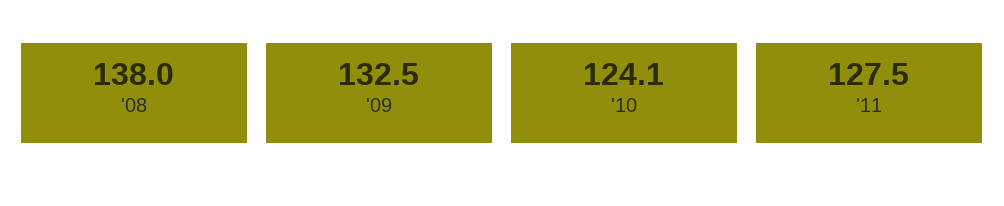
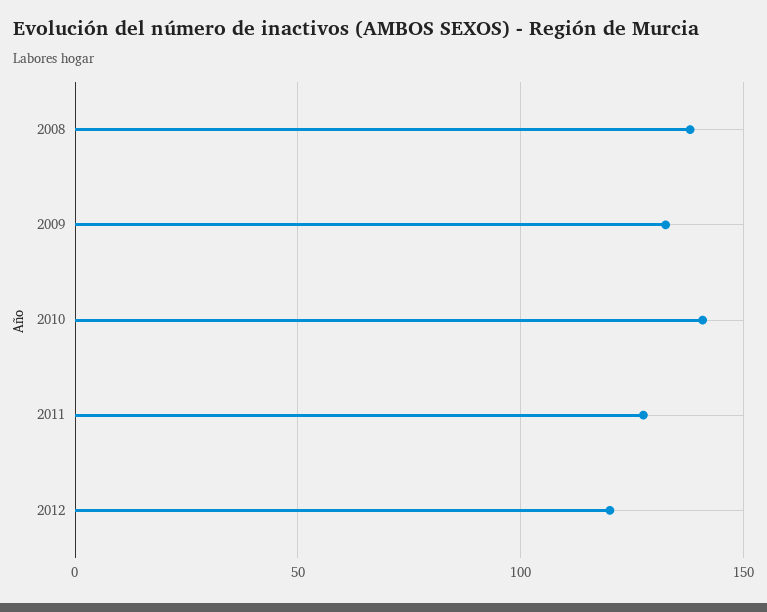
'10: 124.1 -> 140
2012: none -> 120

